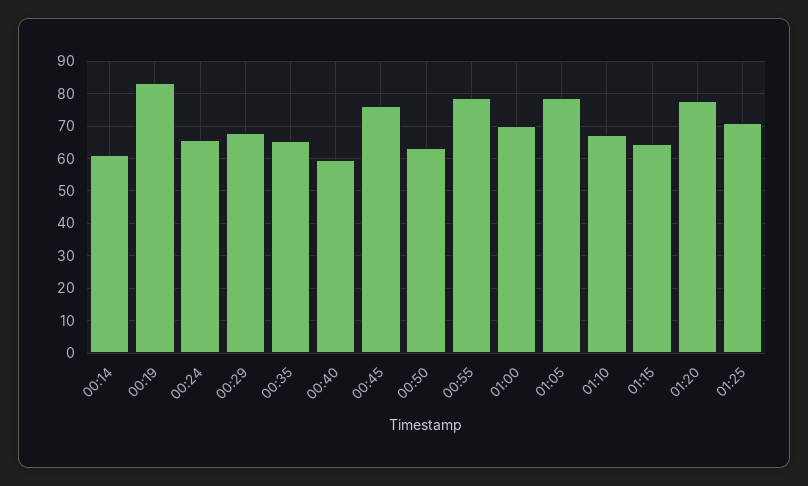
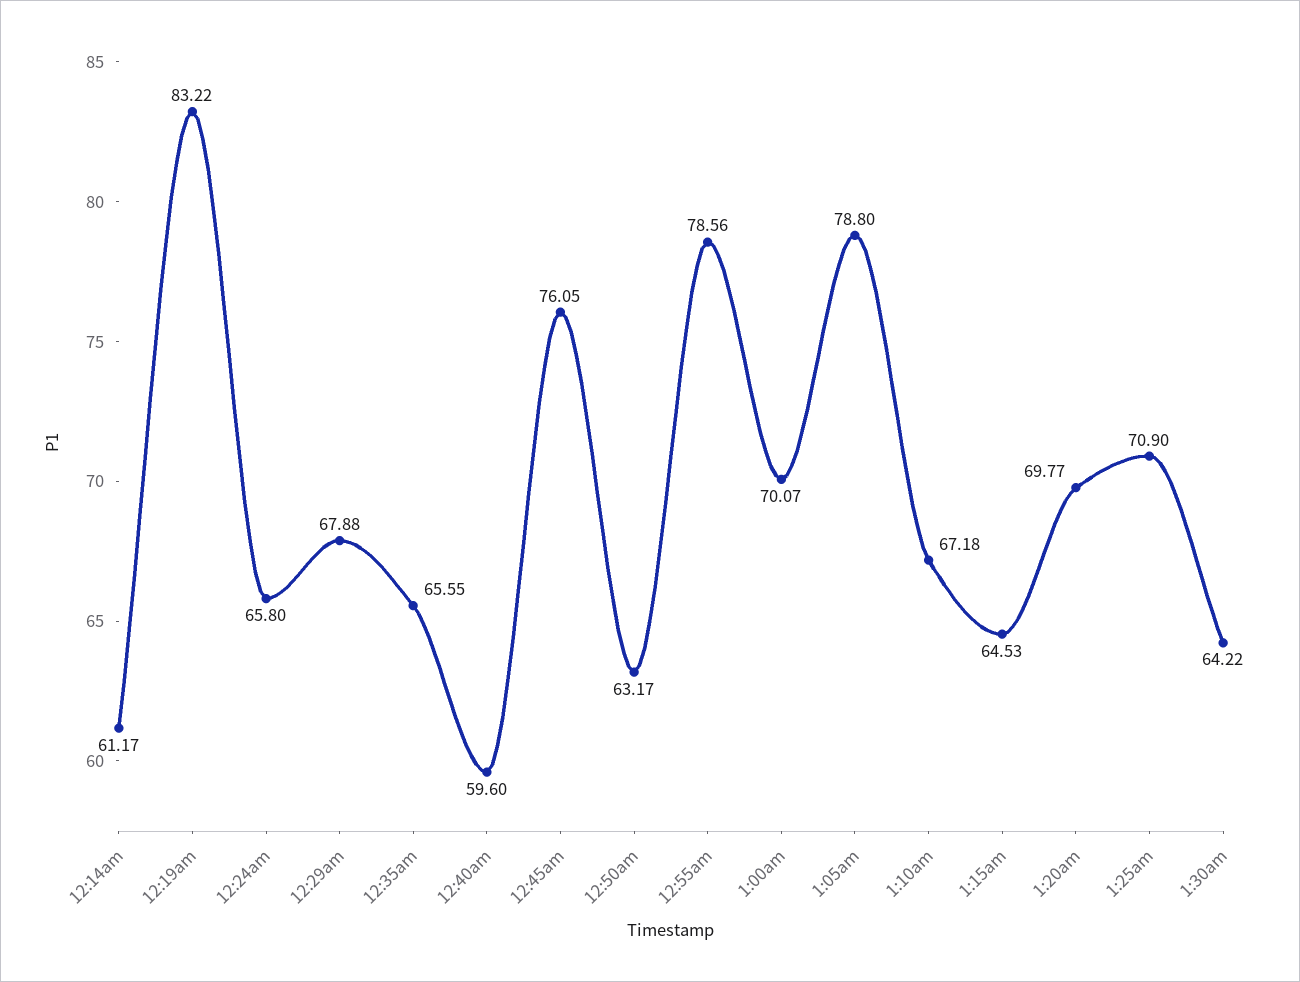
01:20: 78 -> 69.77
1:30am: none -> 64.22

